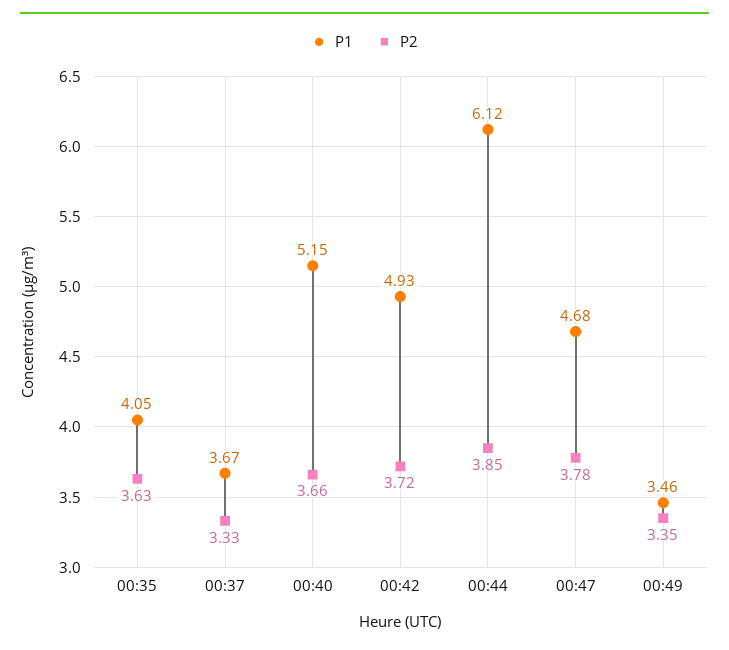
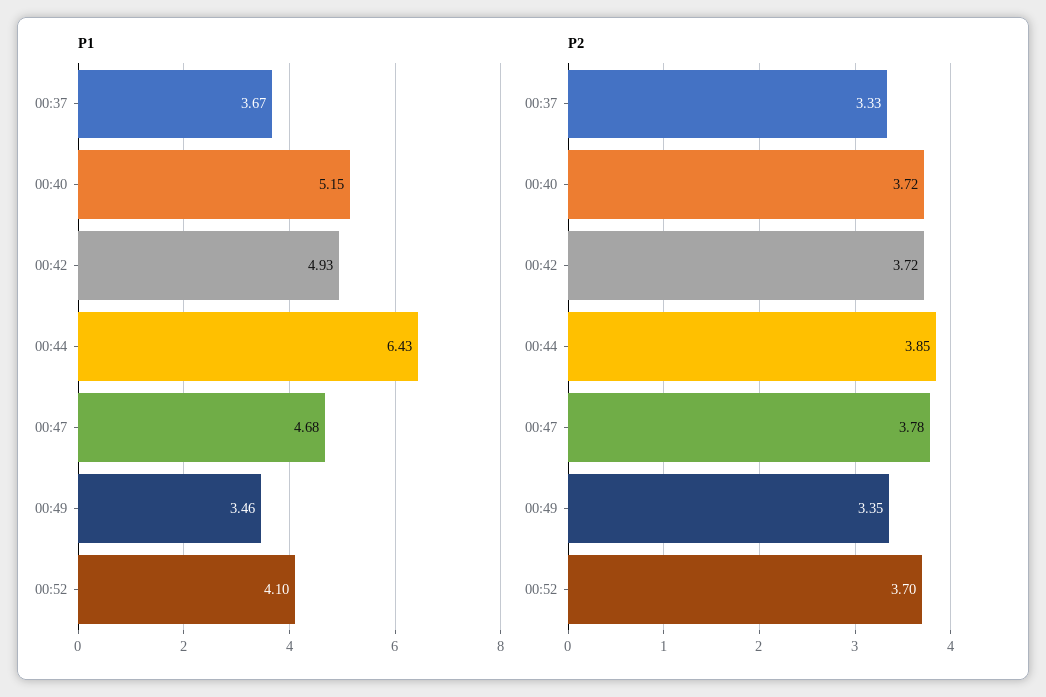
P1, 00:35: 4.05 -> none
P2, 00:35: 3.63 -> none
P2, 00:40: 3.66 -> 3.72
P1, 00:44: 6.12 -> 6.43
P1, 00:52: none -> 4.1
P2, 00:52: none -> 3.7

